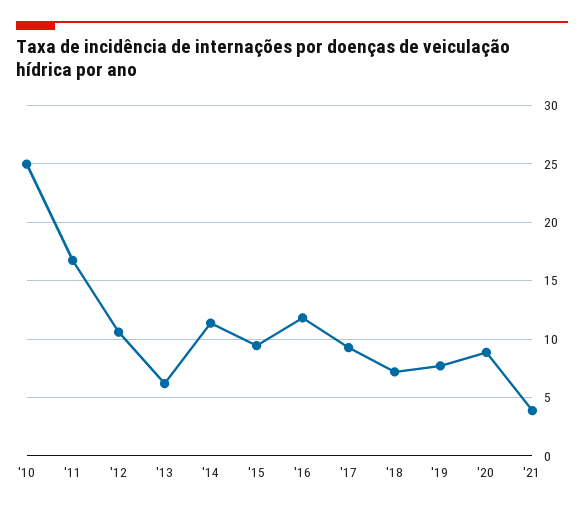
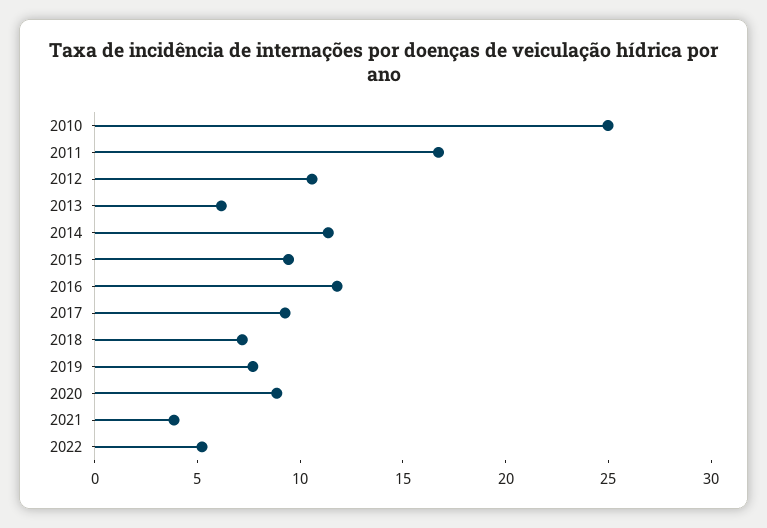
2022: none -> 5

